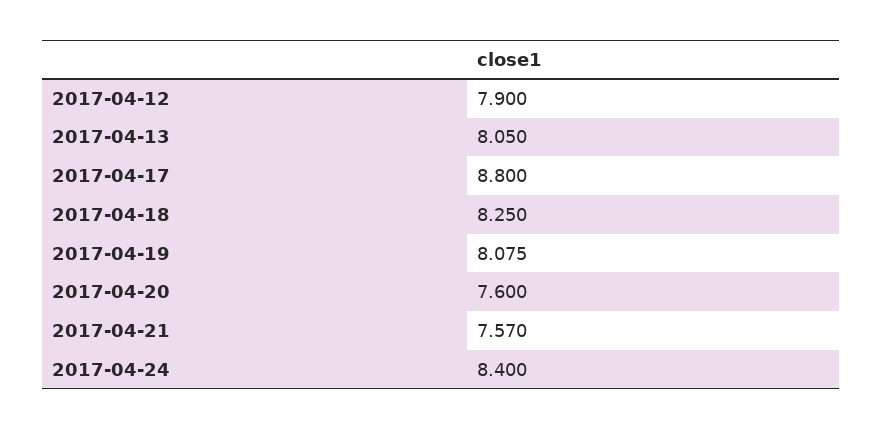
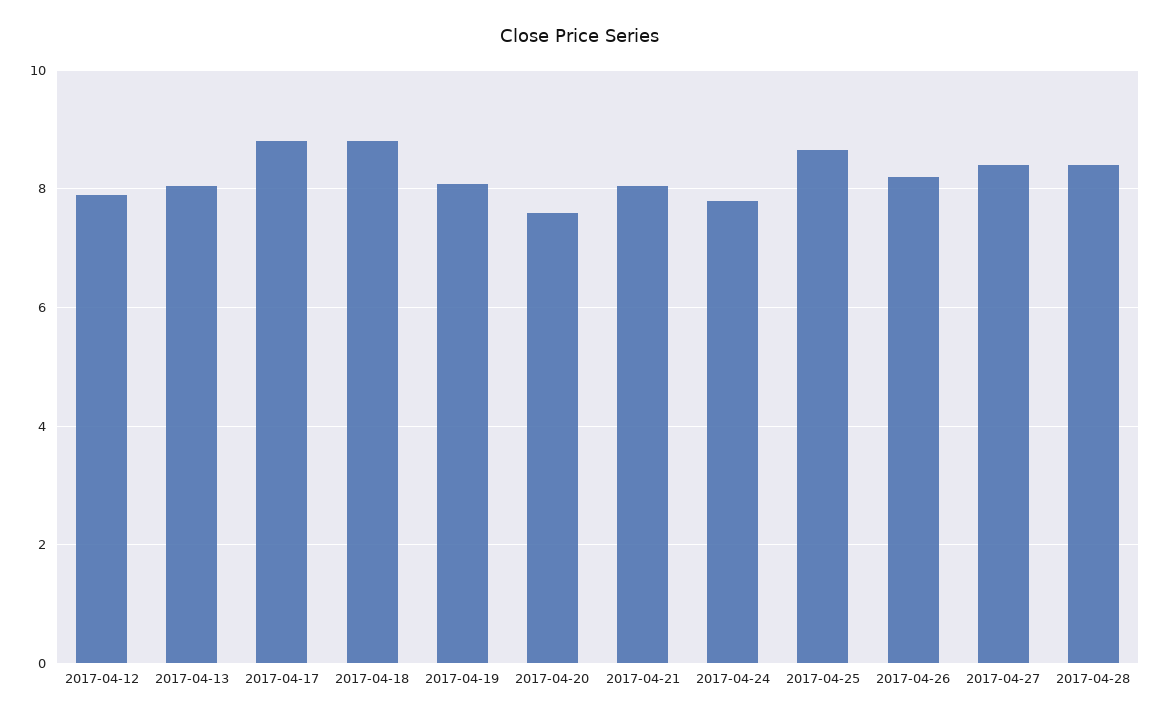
2017-04-18: 8.25 -> 8.8
2017-04-21: 7.57 -> 8
2017-04-24: 8.4 -> 7.8
2017-04-25: none -> 8.6
2017-04-26: none -> 8.2
2017-04-27: none -> 8.4
2017-04-28: none -> 8.4

